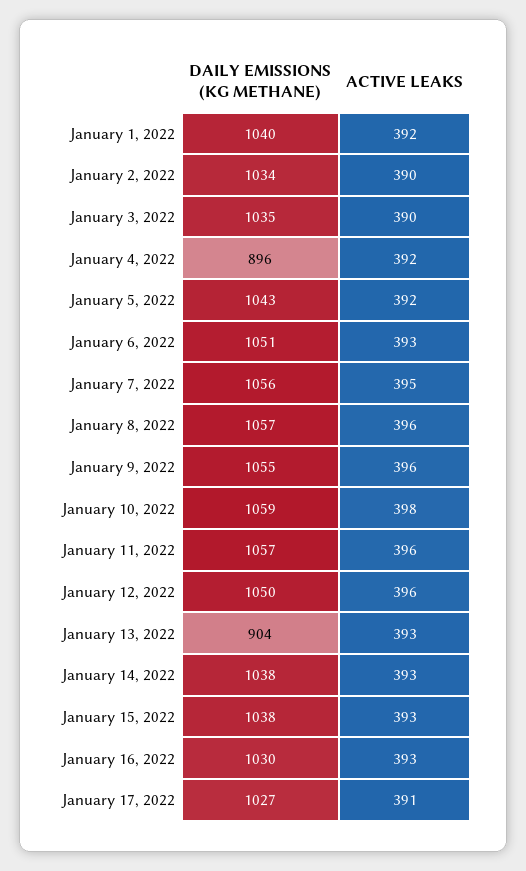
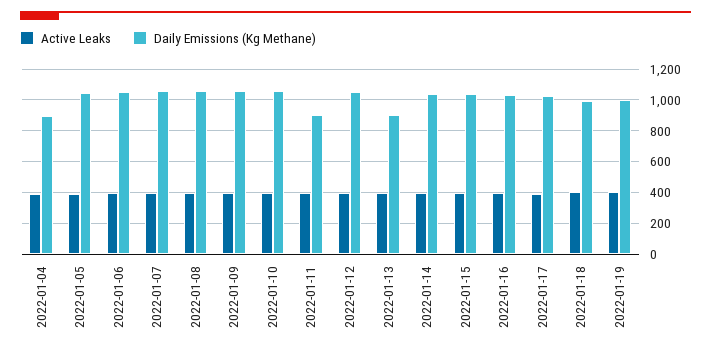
DAILY EMISSIONS (KG METHANE), January 1, 2022: 1040 -> none
ACTIVE LEAKS, January 1, 2022: 392 -> none
DAILY EMISSIONS (KG METHANE), January 2, 2022: 1034 -> none
ACTIVE LEAKS, January 2, 2022: 390 -> none
DAILY EMISSIONS (KG METHANE), January 3, 2022: 1035 -> none
ACTIVE LEAKS, January 3, 2022: 390 -> none
DAILY EMISSIONS (KG METHANE), January 11, 2022: 1057 -> 900
ACTIVE LEAKS, 2022-01-18: none -> 400
DAILY EMISSIONS (KG METHANE), 2022-01-18: none -> 1000
ACTIVE LEAKS, 2022-01-19: none -> 400
DAILY EMISSIONS (KG METHANE), 2022-01-19: none -> 1000

